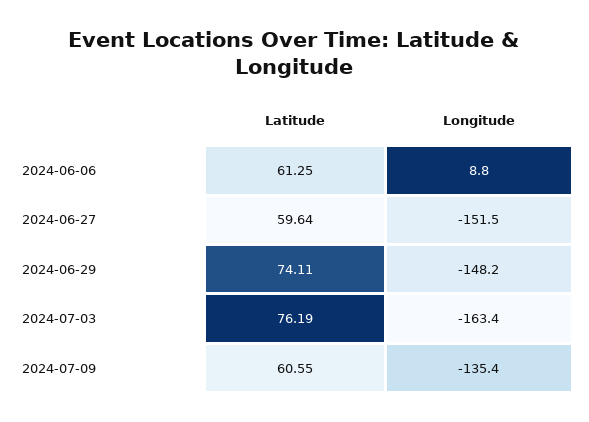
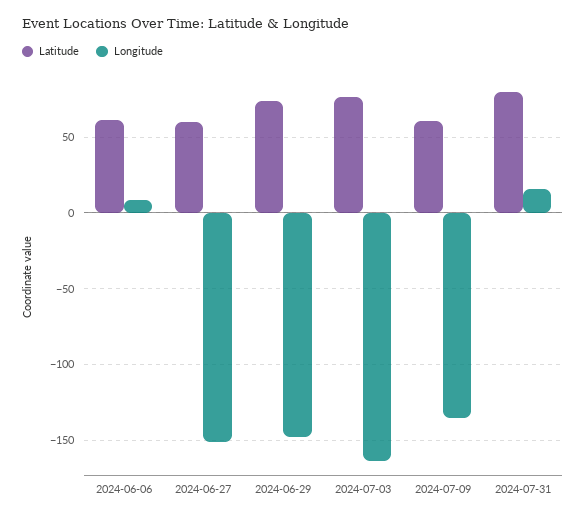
Latitude, 2024-07-31: none -> 80
Longitude, 2024-07-31: none -> 15

